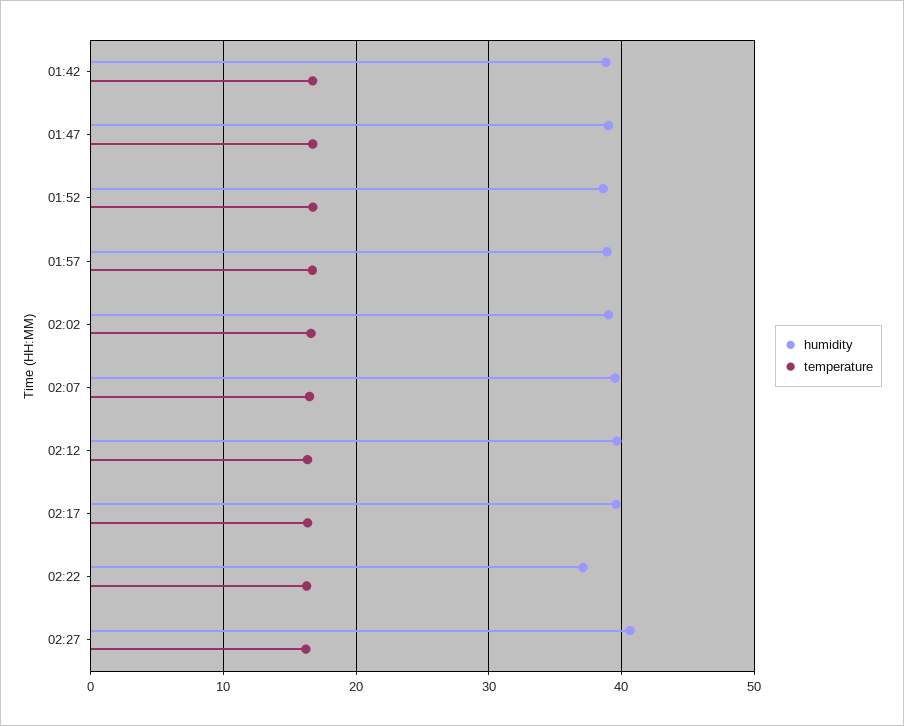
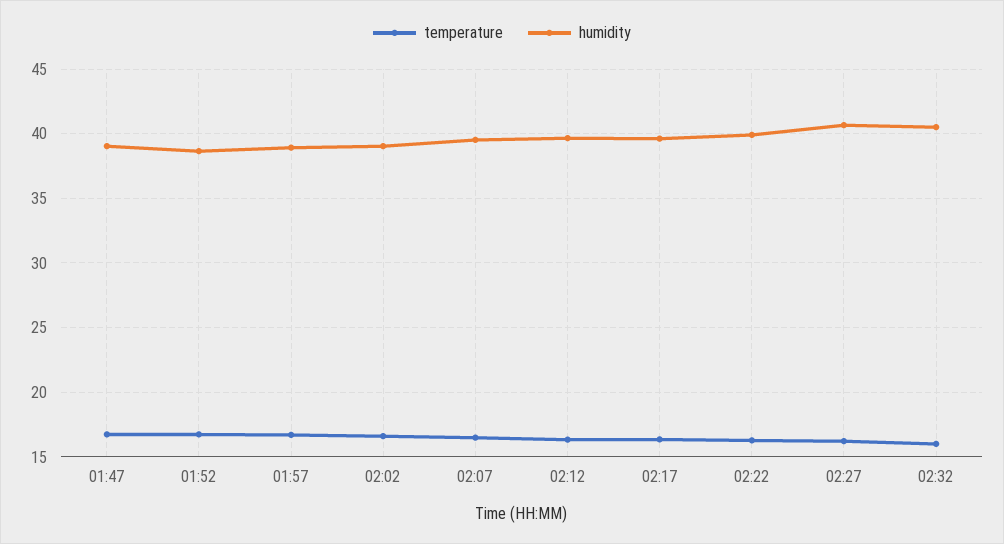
humidity, 01:42: 39 -> none
temperature, 01:42: 17 -> none
humidity, 02:22: 37 -> 40
temperature, 02:32: none -> 16
humidity, 02:32: none -> 40.5

